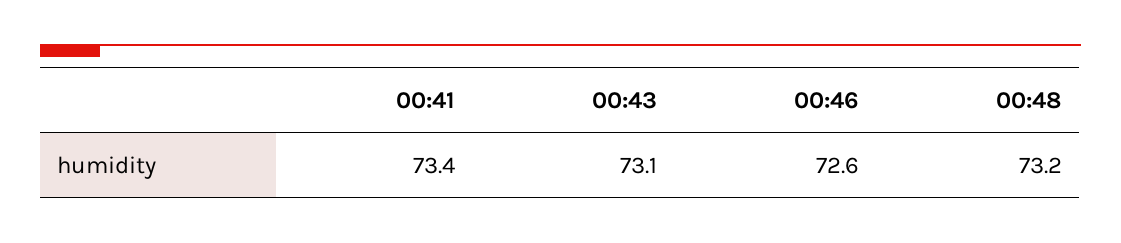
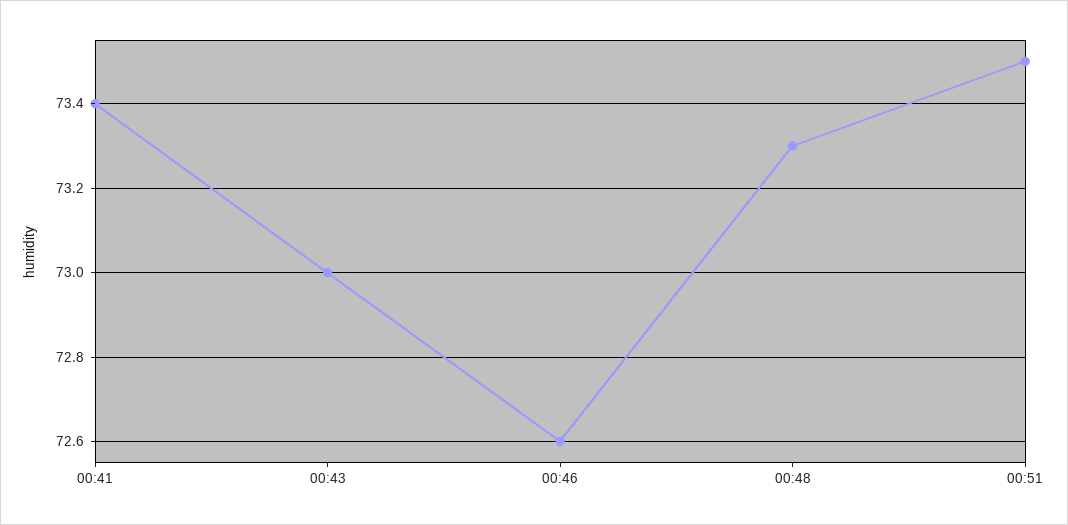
00:43: 73.1 -> 73
00:48: 73.2 -> 73.3
00:51: none -> 73.5

